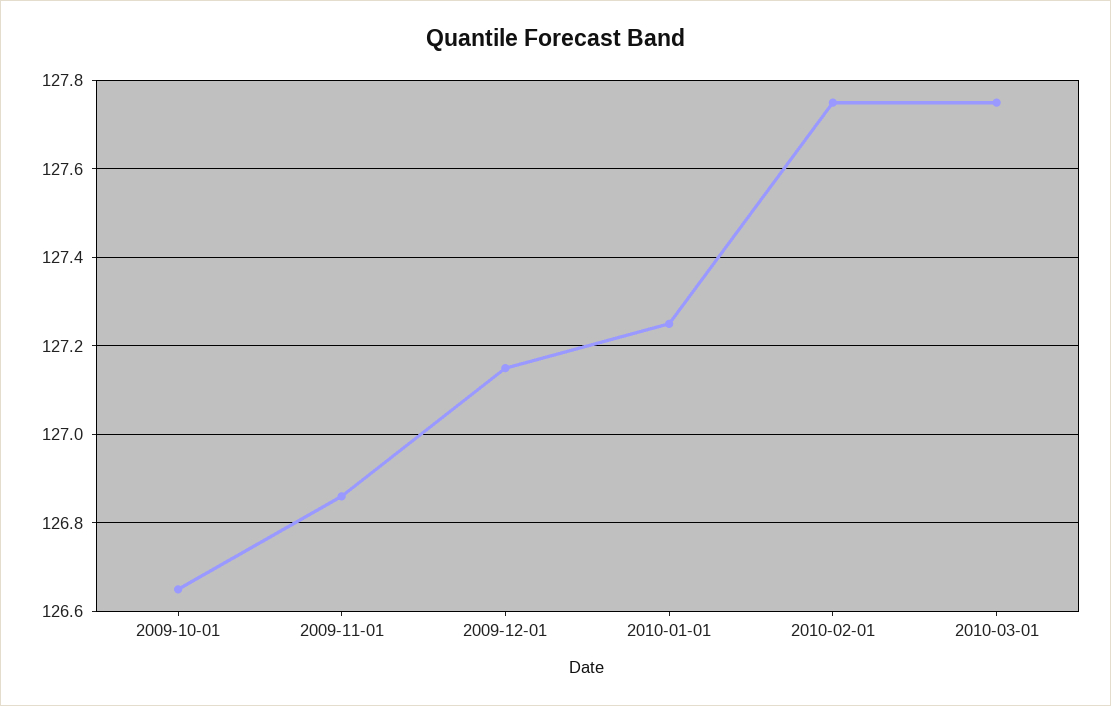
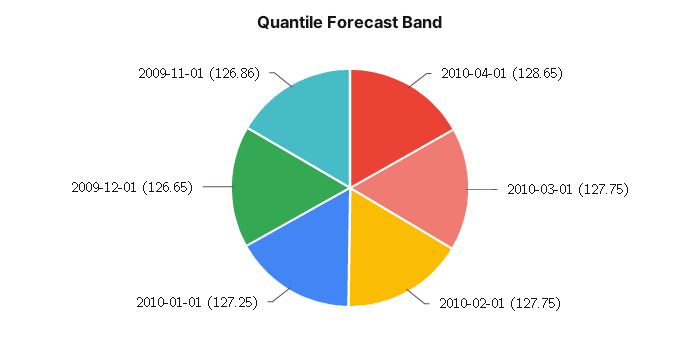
2009-10-01: 126.65 -> none
2009-12-01: 127.15 -> 126.65
2010-04-01: none -> 128.65

